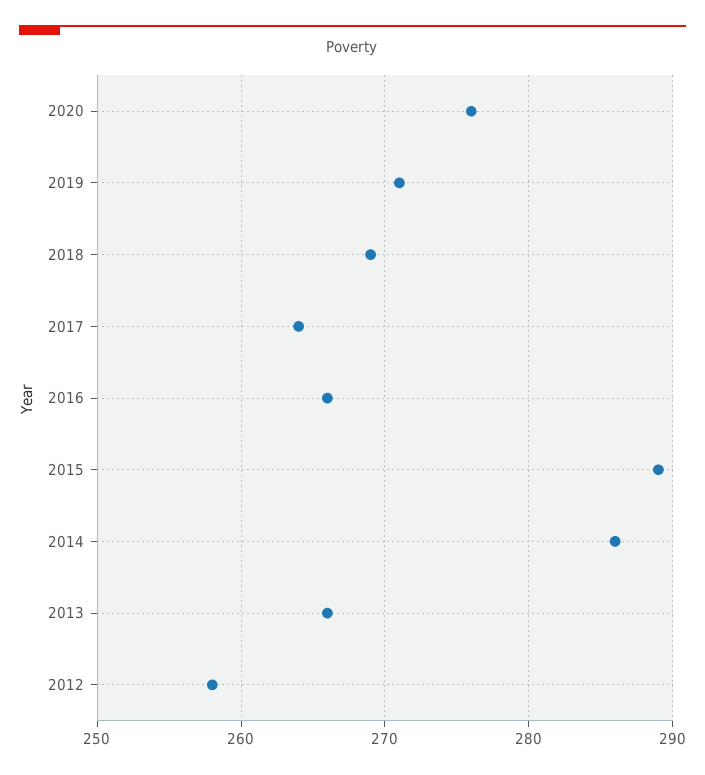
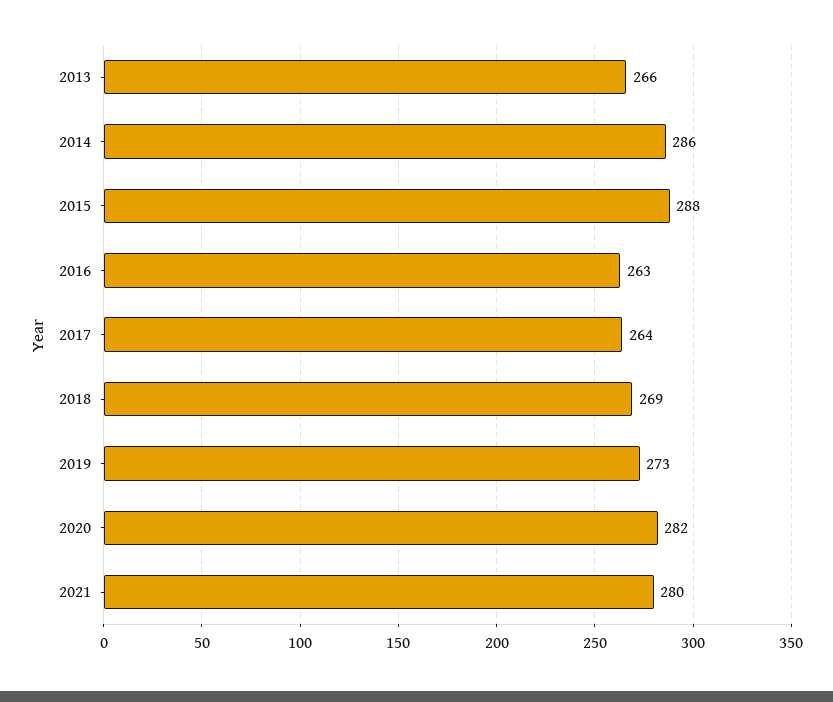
2020: 276 -> 282
2019: 271 -> 273
2016: 266 -> 263
2015: 289 -> 288
2012: 258 -> none
2021: none -> 280

